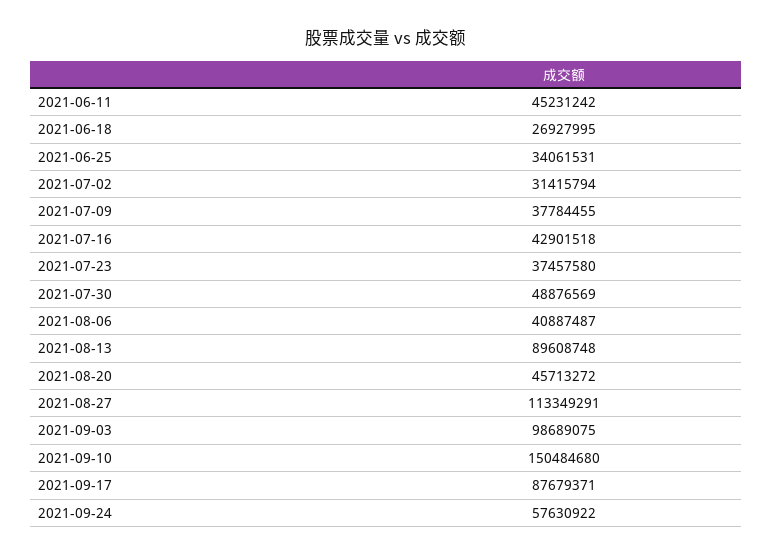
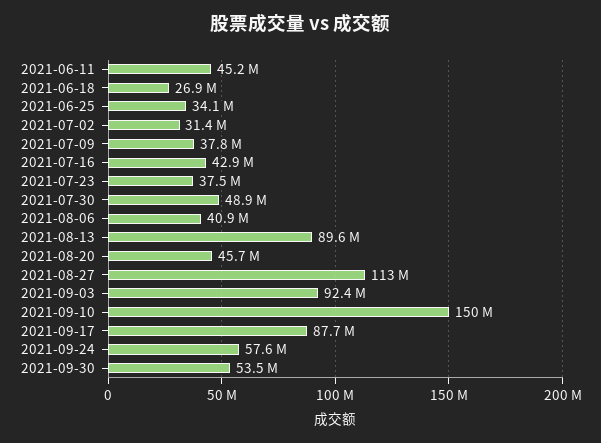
2021-09-03: 98689075 -> 92400000
2021-09-30: none -> 53500000

